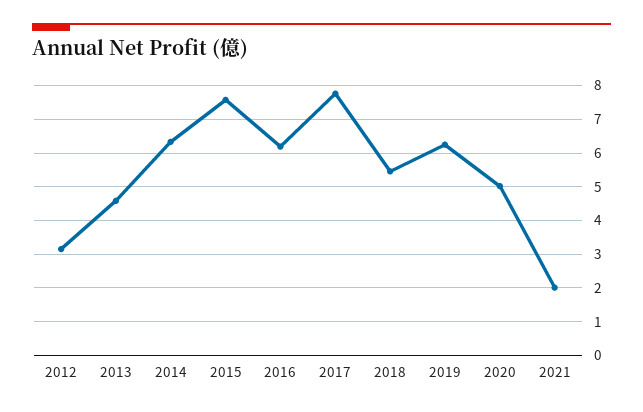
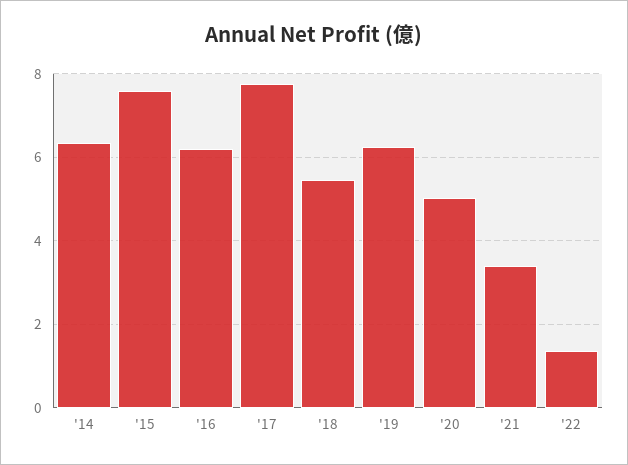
2012: 3.2 -> none
2013: 4.6 -> none
2021: 2 -> 3.4
'22: none -> 1.4

